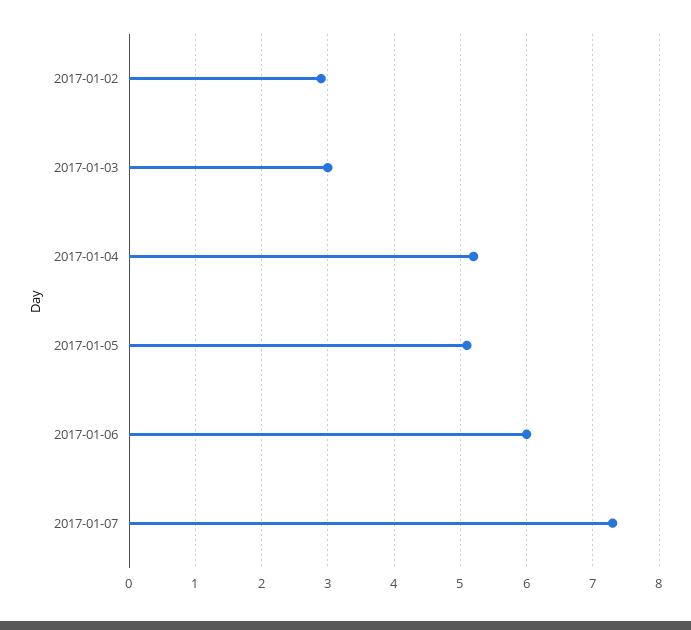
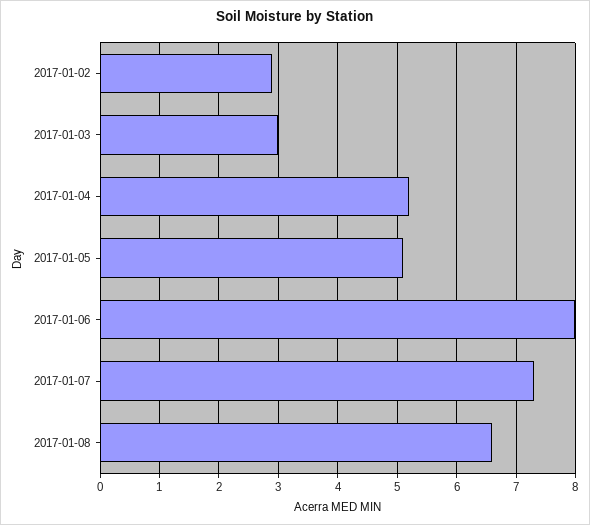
2017-01-06: 6 -> 8
2017-01-08: none -> 6.5

